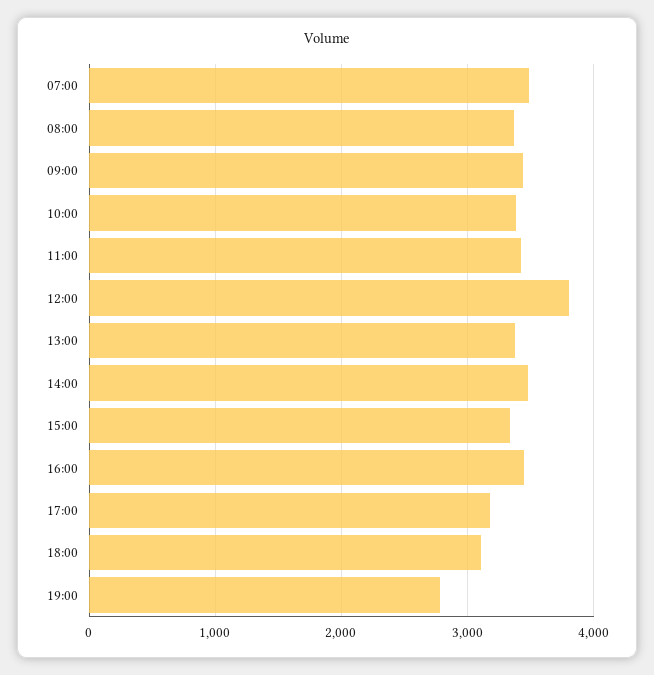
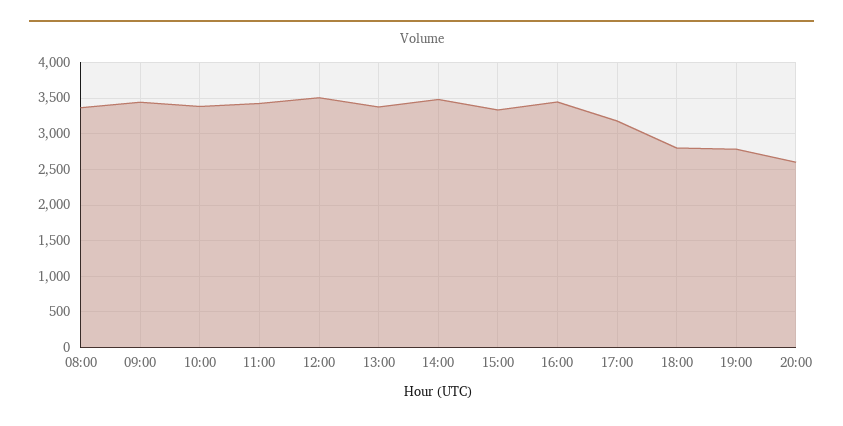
07:00: 3500 -> none
12:00: 3800 -> 3500
18:00: 3100 -> 2800
20:00: none -> 2600

